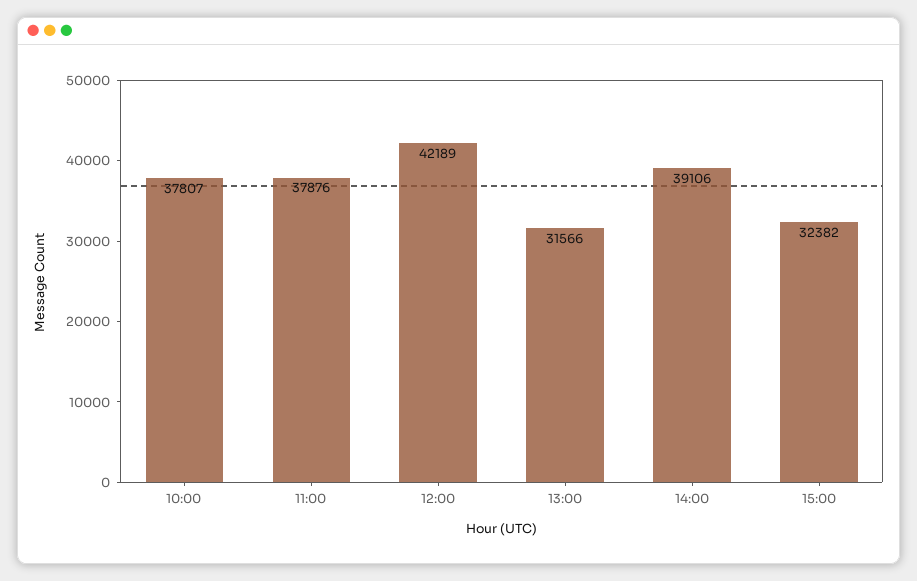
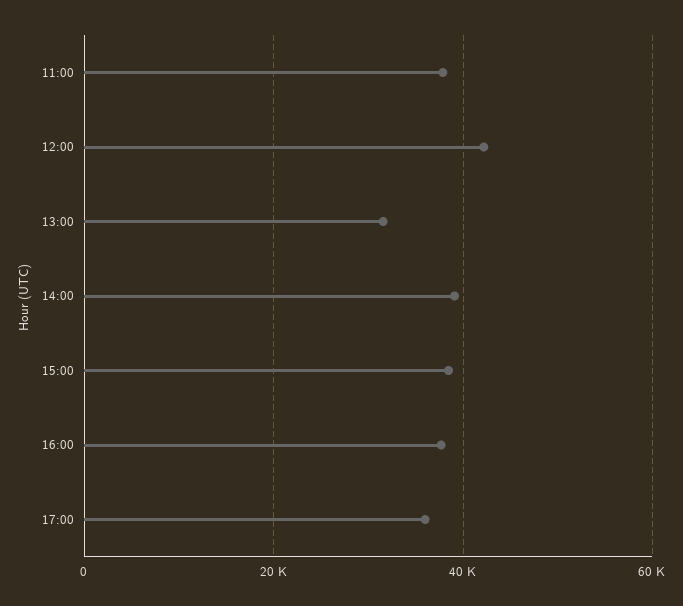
10:00: 37807 -> none
15:00: 32382 -> 38000
16:00: none -> 38000
17:00: none -> 36000

